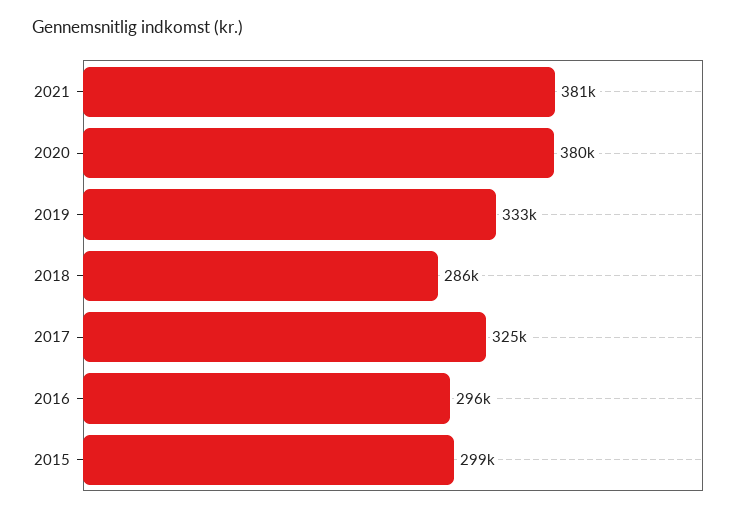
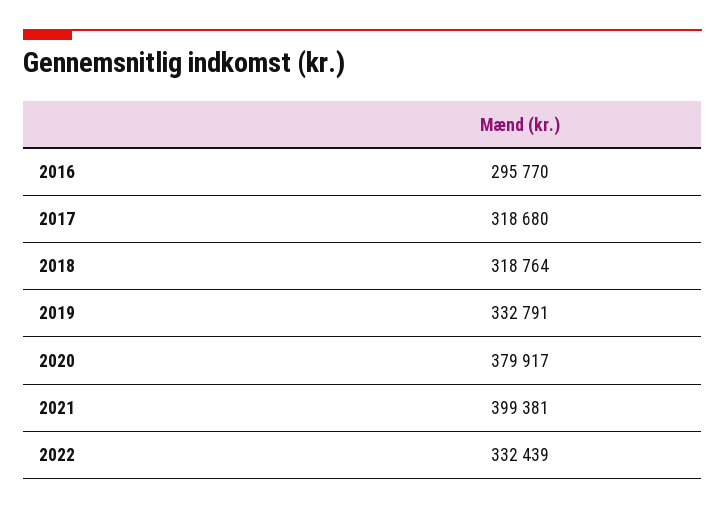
2021: 381000 -> 399381
2018: 286000 -> 318764
2017: 325000 -> 318680
2015: 299000 -> none
2022: none -> 332439

